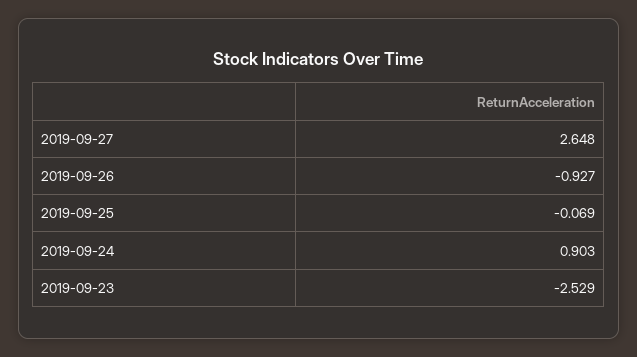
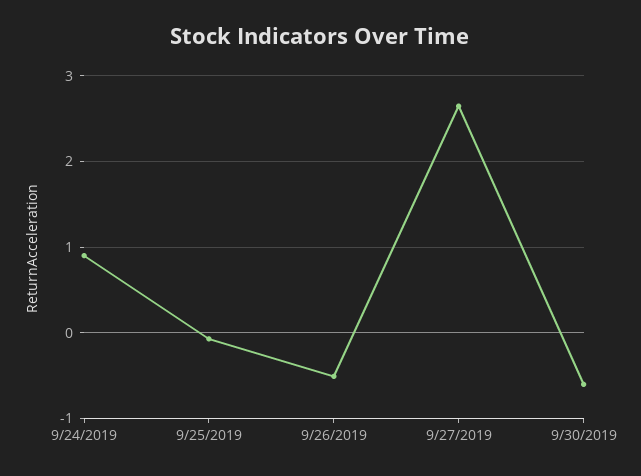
2019-09-26: -0.927 -> -0.5
2019-09-23: -2.529 -> none
9/30/2019: none -> -0.6

